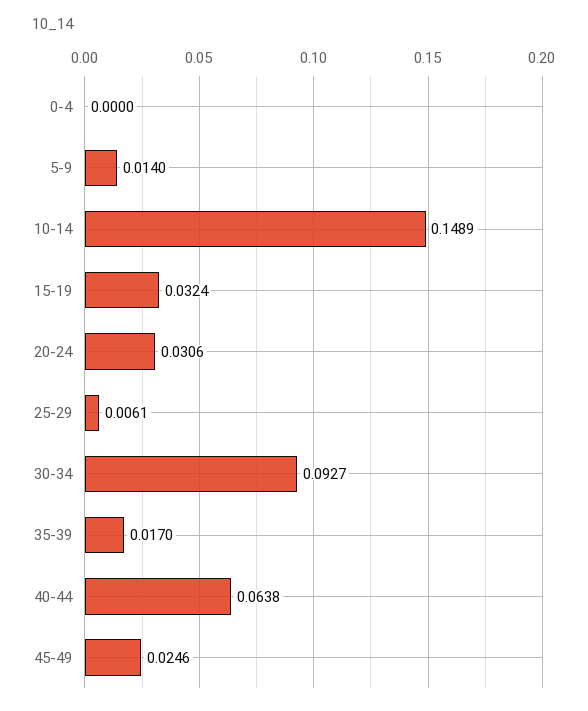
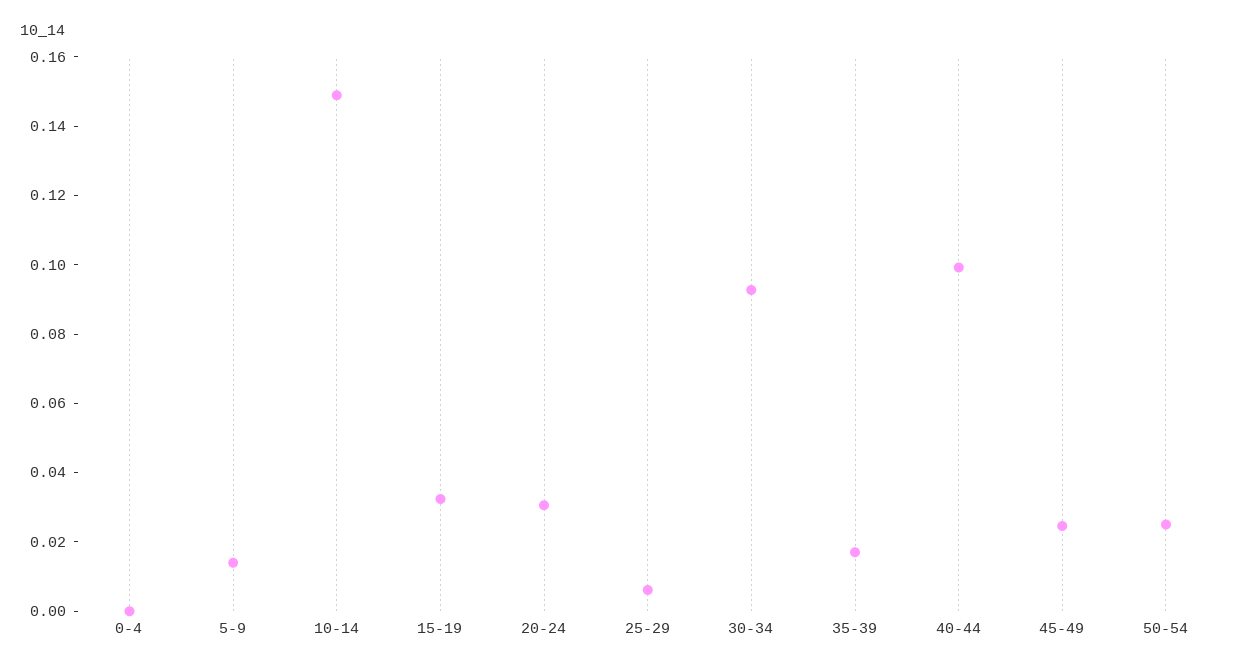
40-44: 0.0638 -> 0.1
50-54: none -> 0.025

